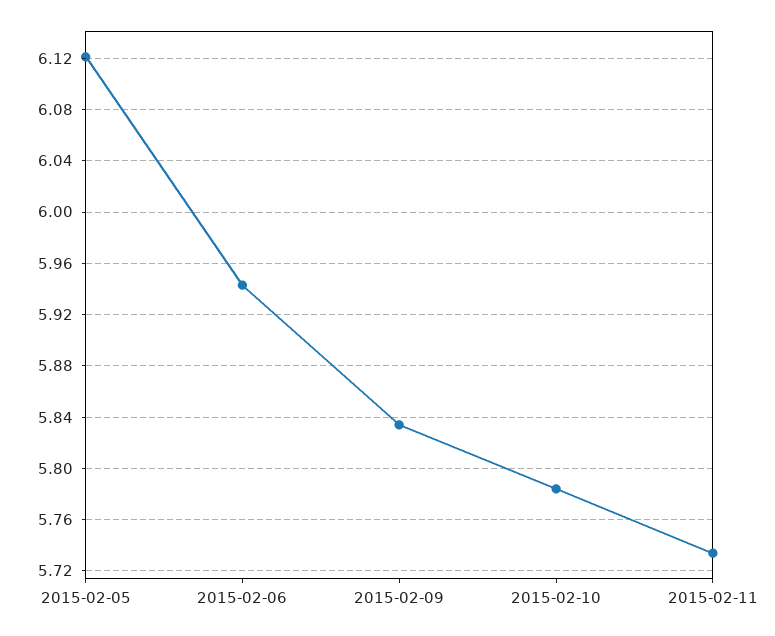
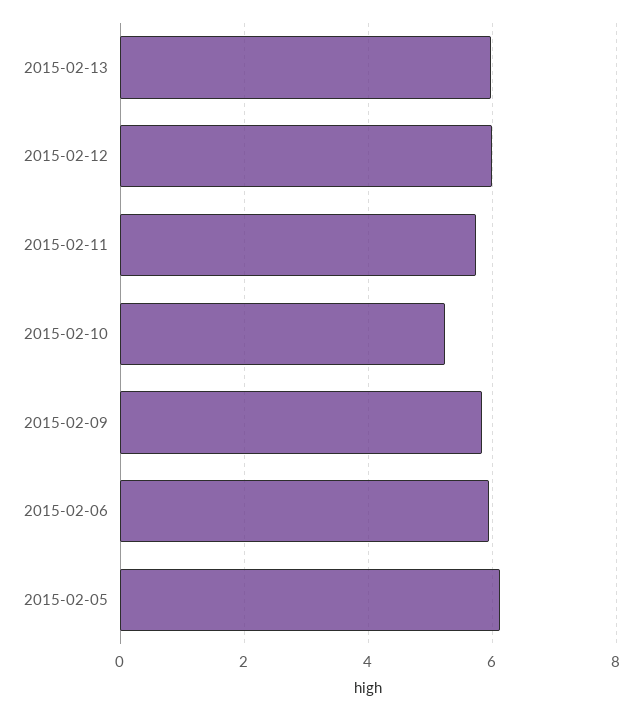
2015-02-10: 5.785 -> 5.2
2015-02-13: none -> 6
2015-02-12: none -> 6

